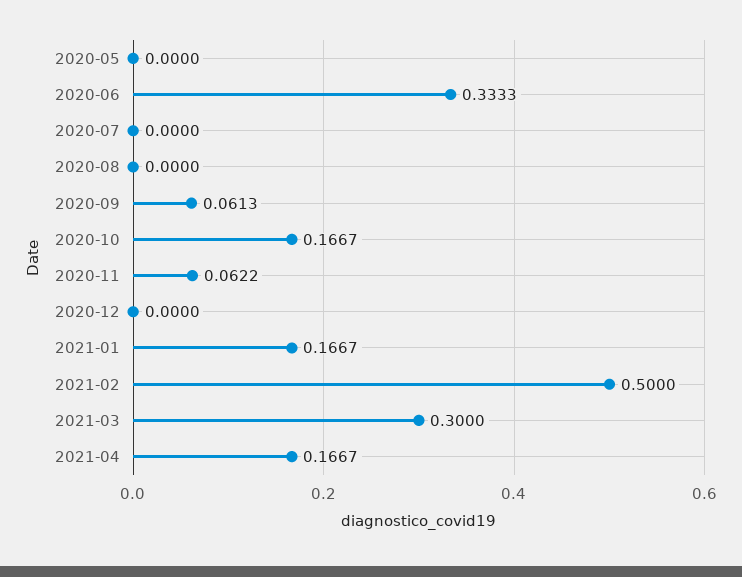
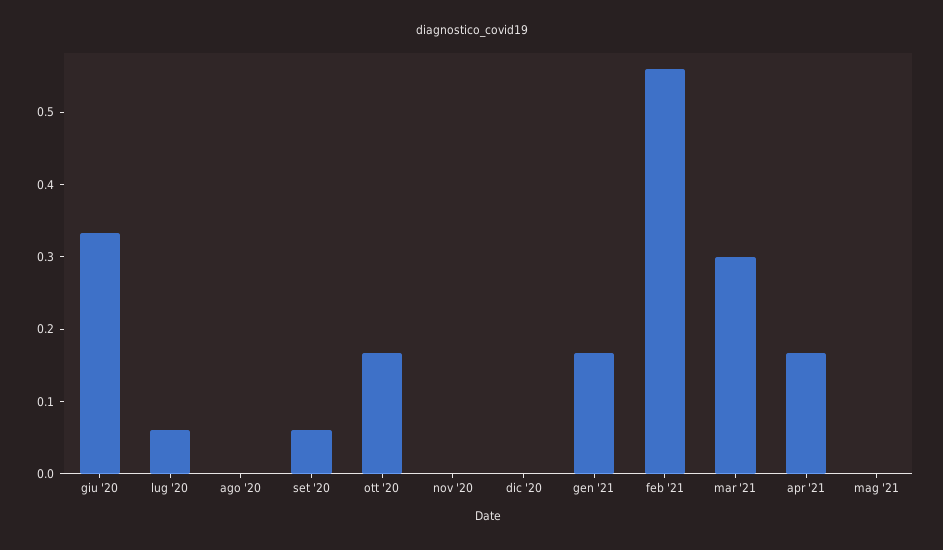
2020-05: 0 -> none
2020-07: 0 -> 0.06
2020-11: 0.0622 -> 0
2021-02: 0.5 -> 0.56
mag '21: none -> 0

